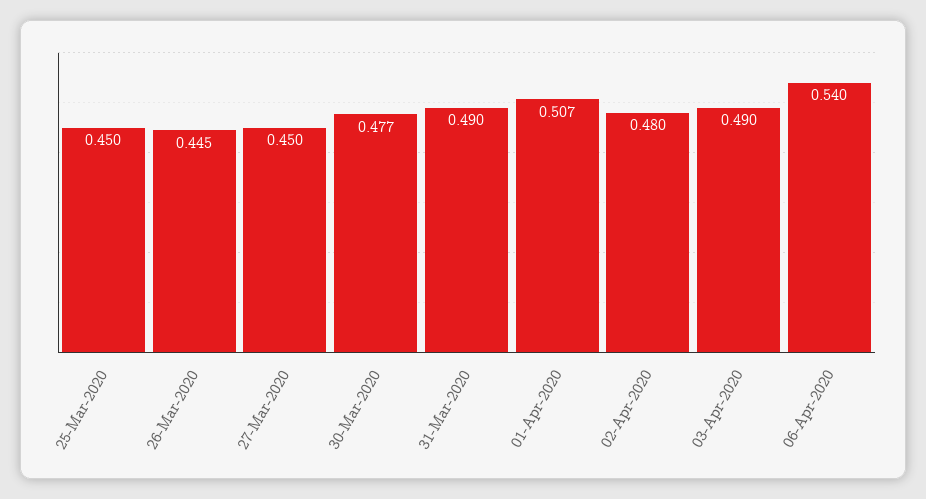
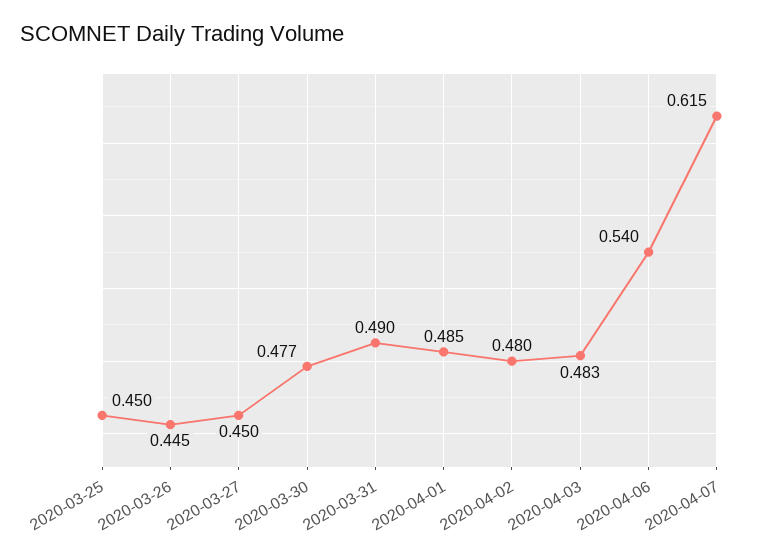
01-Apr-2020: 0.507 -> 0.485
03-Apr-2020: 0.49 -> 0.483
2020-04-07: none -> 0.615

